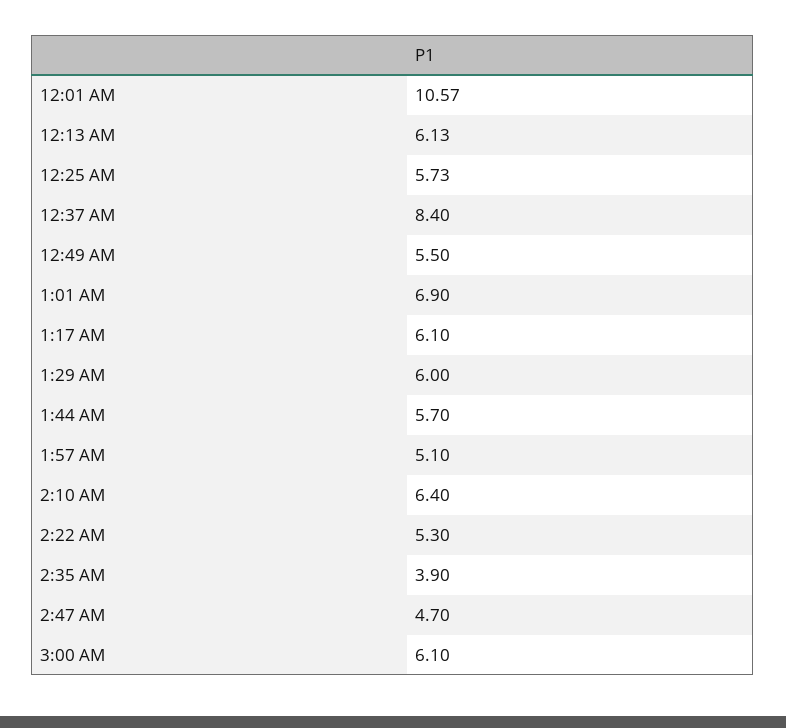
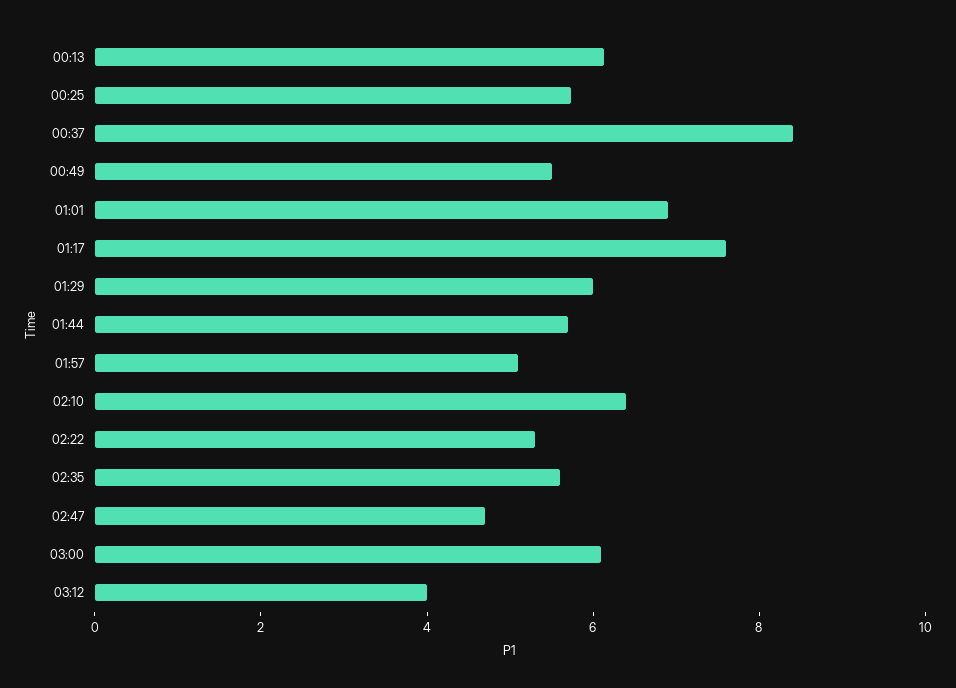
12:01 AM: 10.57 -> none
1:17 AM: 6.1 -> 7.5
2:35 AM: 3.9 -> 5.5
03:12: none -> 4

